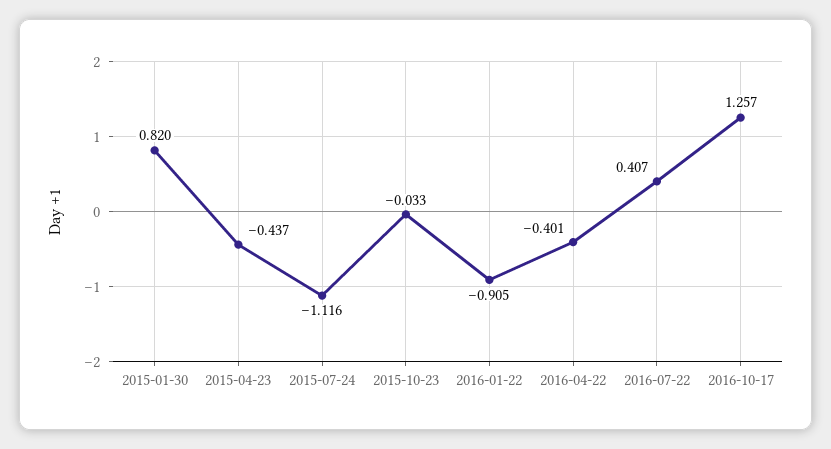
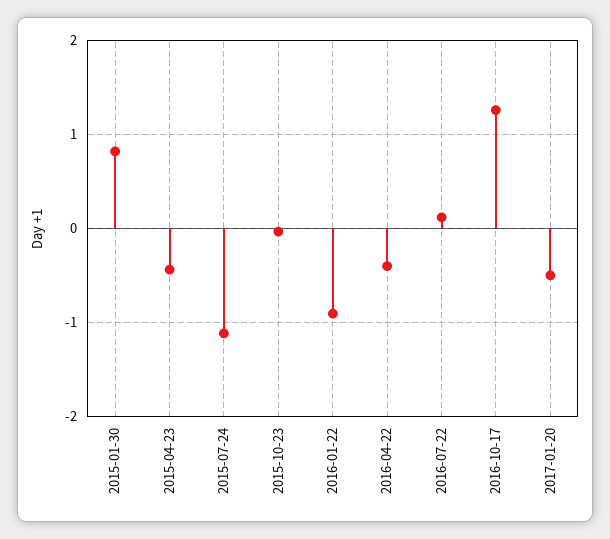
2016-07-22: 0.407 -> 0.1
2017-01-20: none -> -0.5

